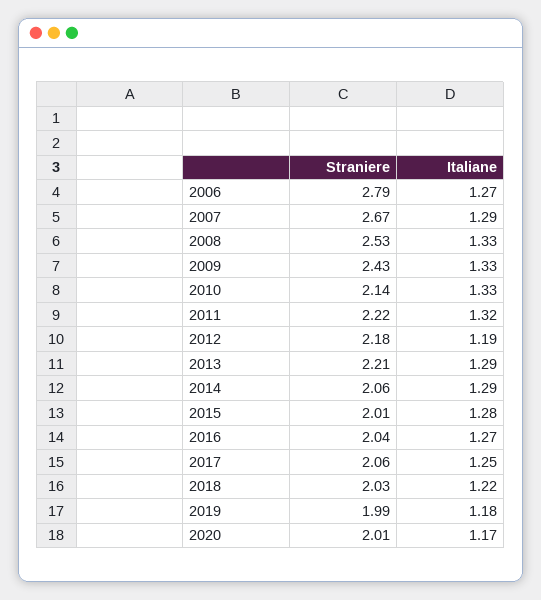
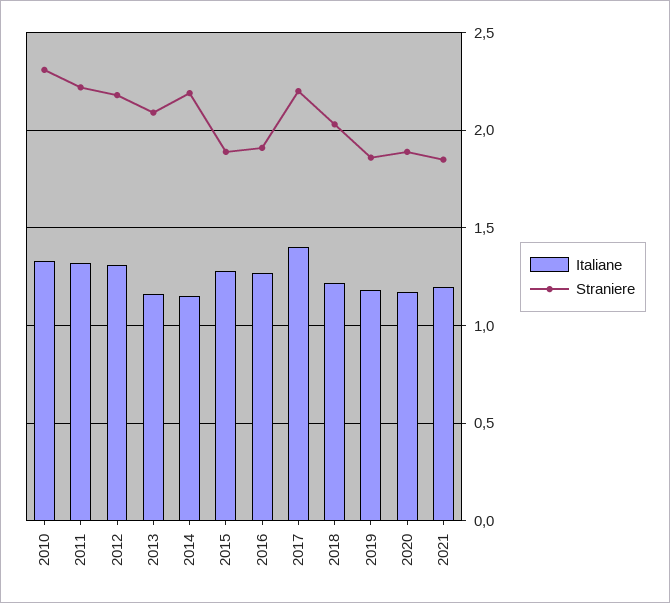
Straniere, 2006: 2.79 -> none
Italiane, 2006: 1.27 -> none
Straniere, 2007: 2.67 -> none
Italiane, 2007: 1.29 -> none
Straniere, 2008: 2.53 -> none
Italiane, 2008: 1.33 -> none
Straniere, 2009: 2.43 -> none
Italiane, 2009: 1.33 -> none
Straniere, 2010: 2.14 -> 2.3
Italiane, 2012: 1.19 -> 1.3
Straniere, 2013: 2.21 -> 2.1
Italiane, 2013: 1.29 -> 1.15
Straniere, 2014: 2.06 -> 2.2
Italiane, 2014: 1.29 -> 1.15
Straniere, 2015: 2.01 -> 1.9
Straniere, 2016: 2.04 -> 1.9
Straniere, 2017: 2.06 -> 2.2
Italiane, 2017: 1.25 -> 1.4
Straniere, 2019: 1.99 -> 1.85
Straniere, 2020: 2.01 -> 1.9
Italiane, 2021: none -> 1.2
Straniere, 2021: none -> 1.85

